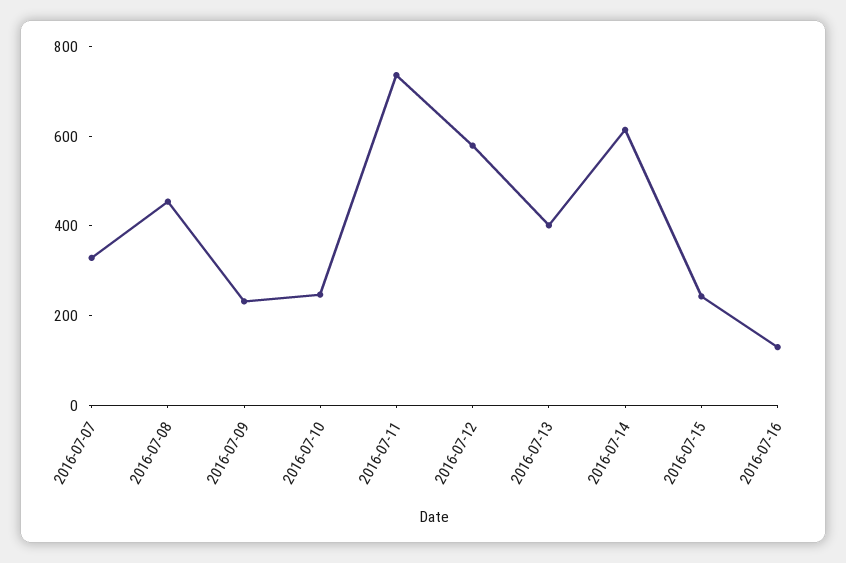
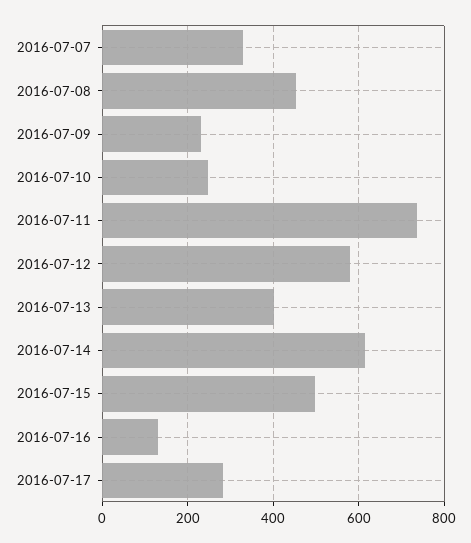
2016-07-15: 250 -> 500
2016-07-17: none -> 280

